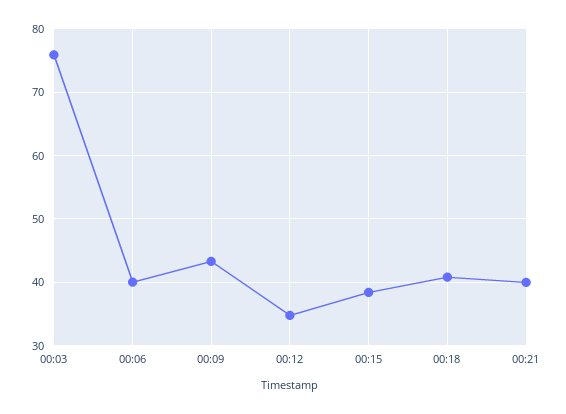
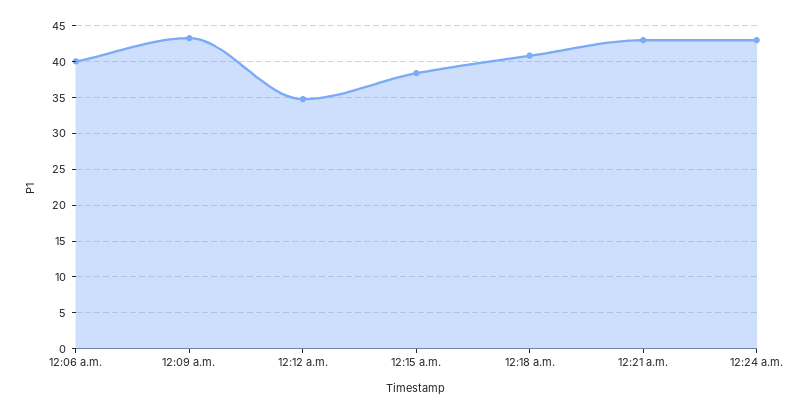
00:03: 76 -> none
00:21: 40 -> 43
12:24 a.m.: none -> 43

